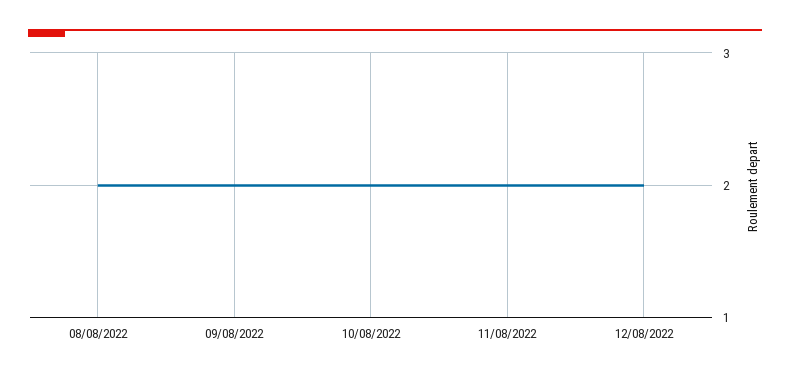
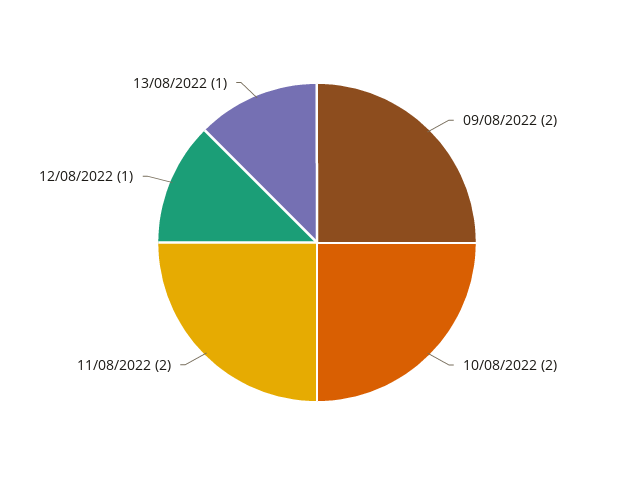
08/08/2022: 2 -> none
12/08/2022: 2 -> 1
13/08/2022: none -> 1

